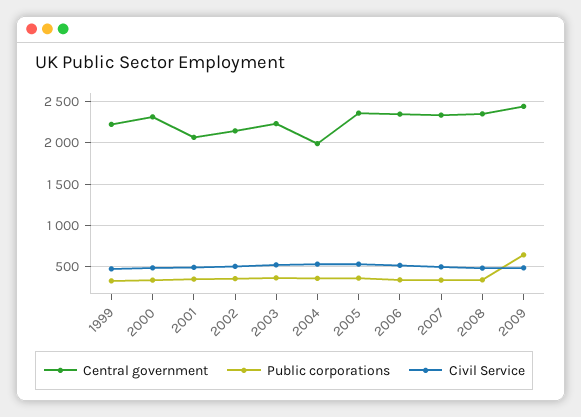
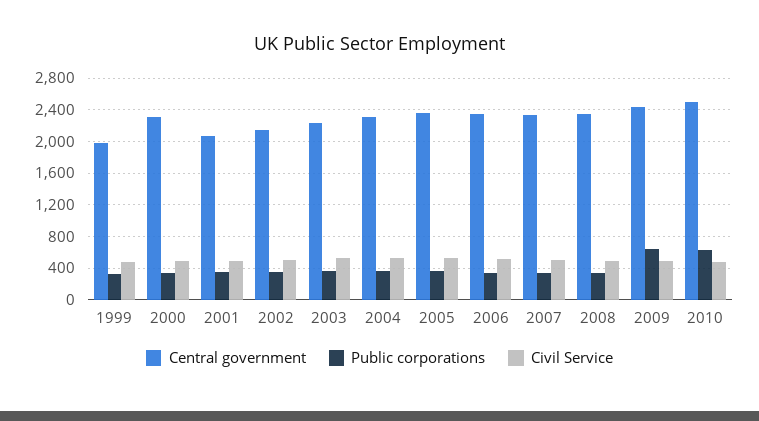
Central government, 1999: 2200 -> 2000
Central government, 2004: 2000 -> 2300
Central government, 2010: none -> 2500
Public corporations, 2010: none -> 600
Civil Service, 2010: none -> 500

